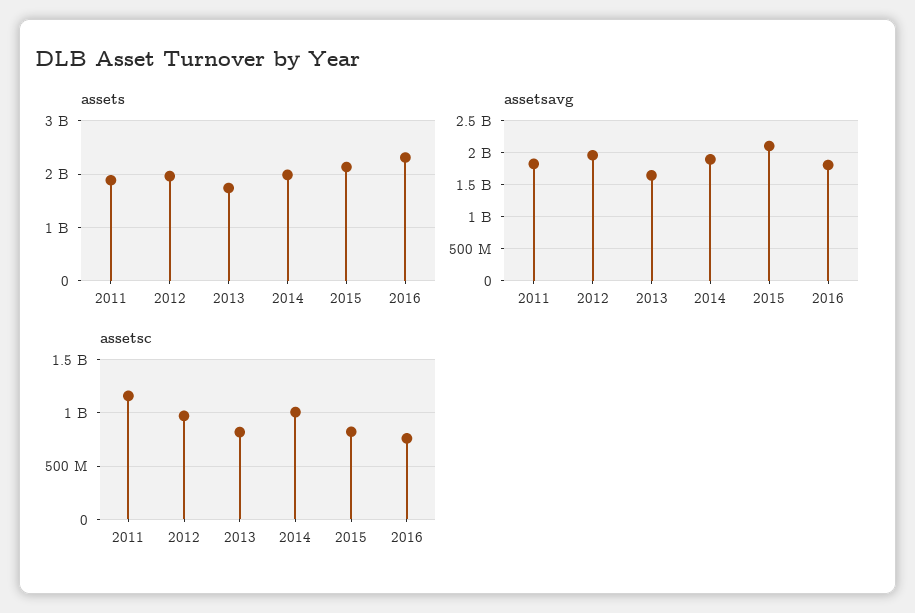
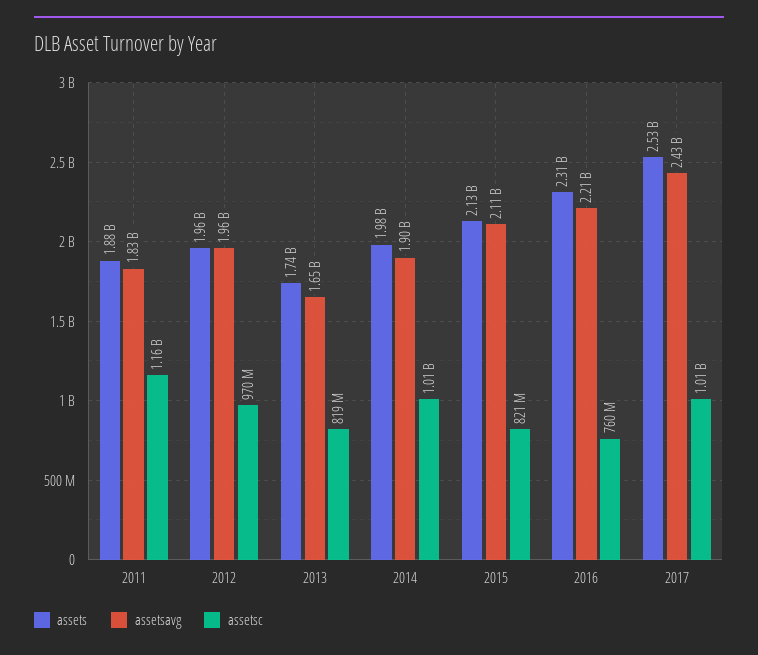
assetsavg, 2016: 1800000000 -> 2210000000
assets, 2017: none -> 2530000000
assetsavg, 2017: none -> 2430000000
assetsc, 2017: none -> 1010000000

